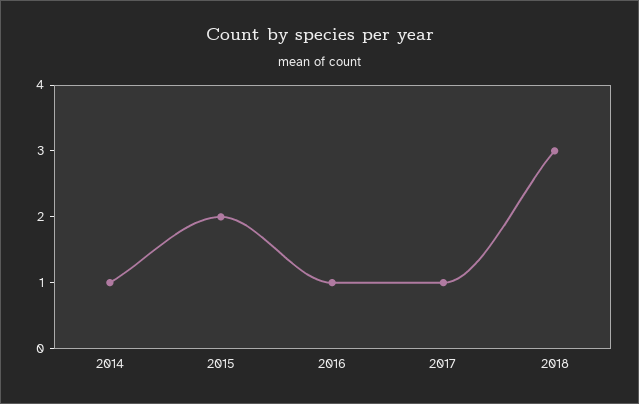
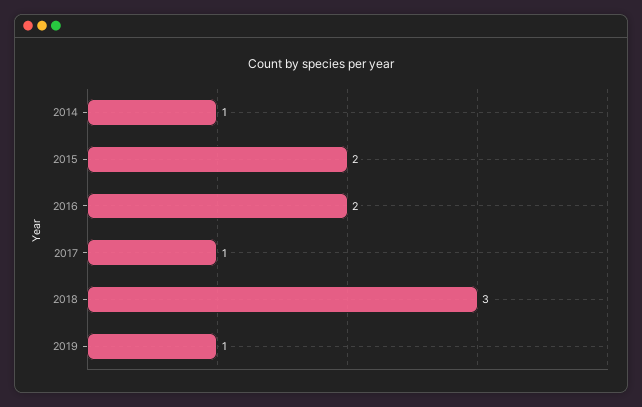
2016: 1 -> 2
2019: none -> 1

